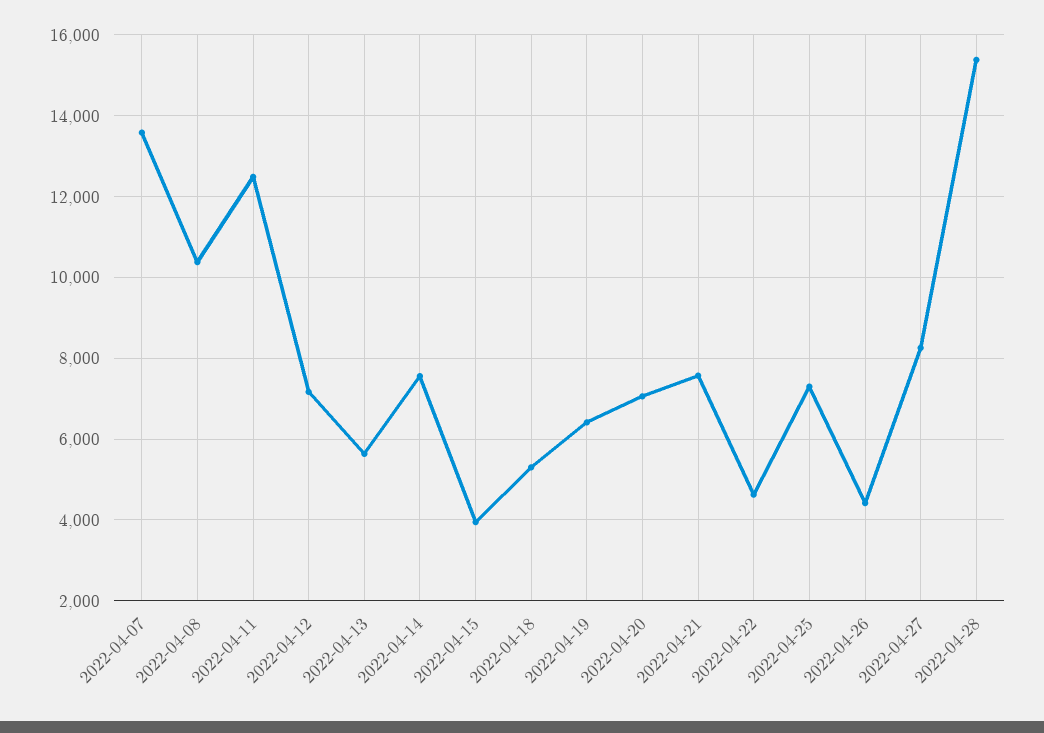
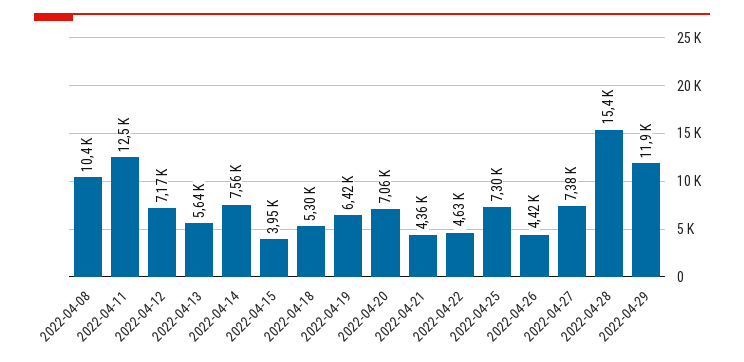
2022-04-07: 13600 -> none
2022-04-21: 7600 -> 4360
2022-04-27: 8200 -> 7380
2022-04-29: none -> 11900

